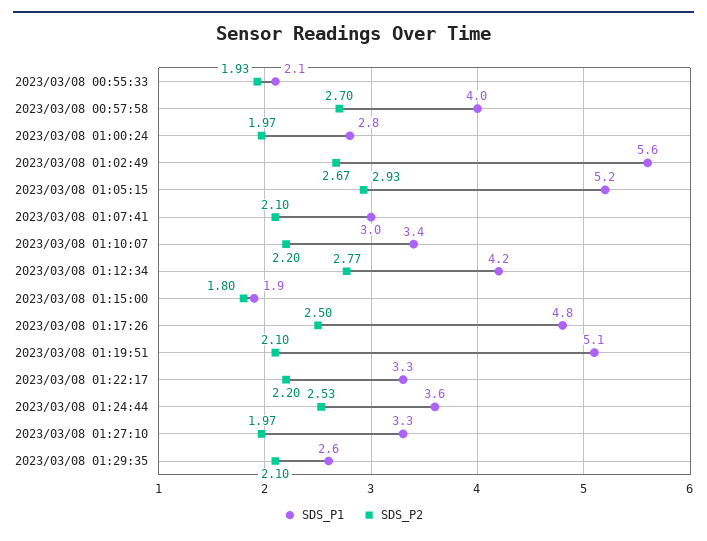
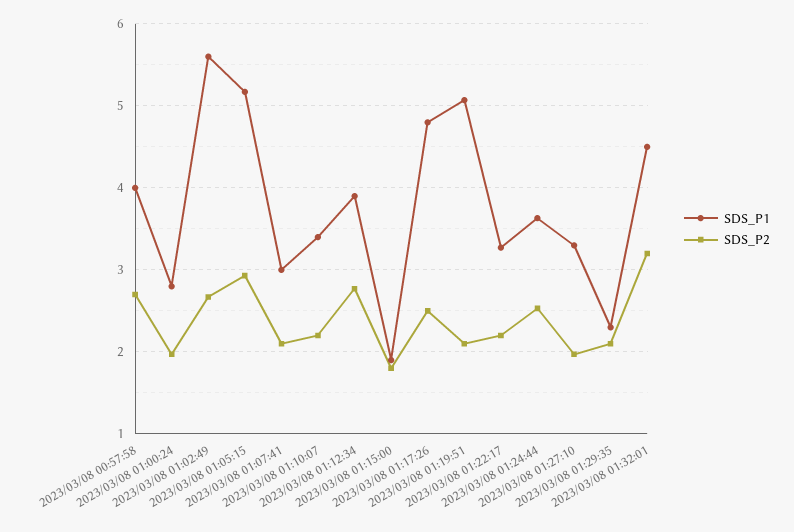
SDS_P1, 2023/03/08 00:55:33: 2.1 -> none
SDS_P2, 2023/03/08 00:55:33: 1.93 -> none
SDS_P1, 2023/03/08 01:12:34: 4.2 -> 3.9
SDS_P1, 2023/03/08 01:29:35: 2.6 -> 2.3
SDS_P1, 2023/03/08 01:32:01: none -> 4.5
SDS_P2, 2023/03/08 01:32:01: none -> 3.2

